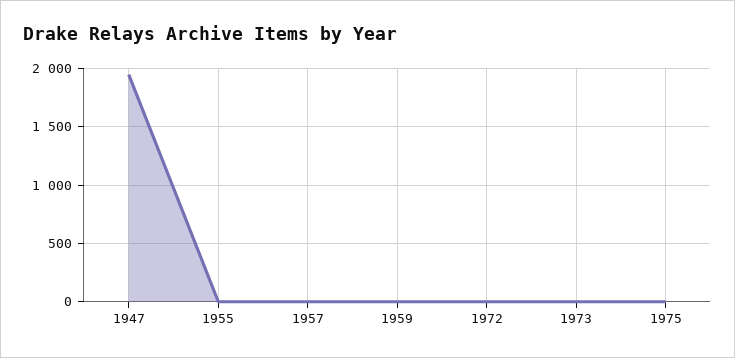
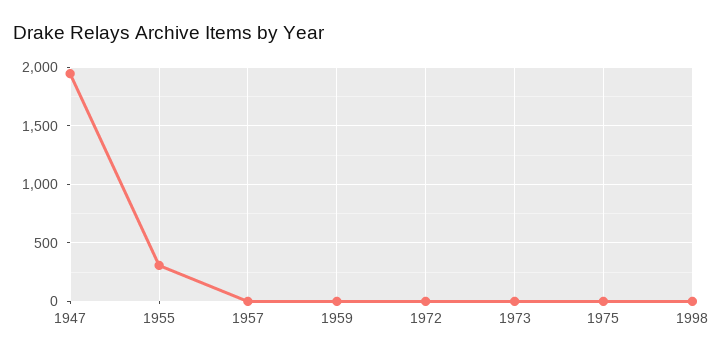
1955: 0 -> 300
1998: none -> 0

